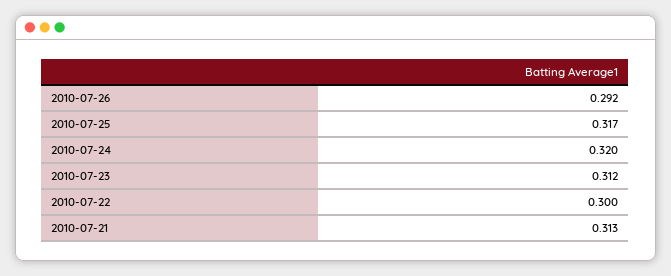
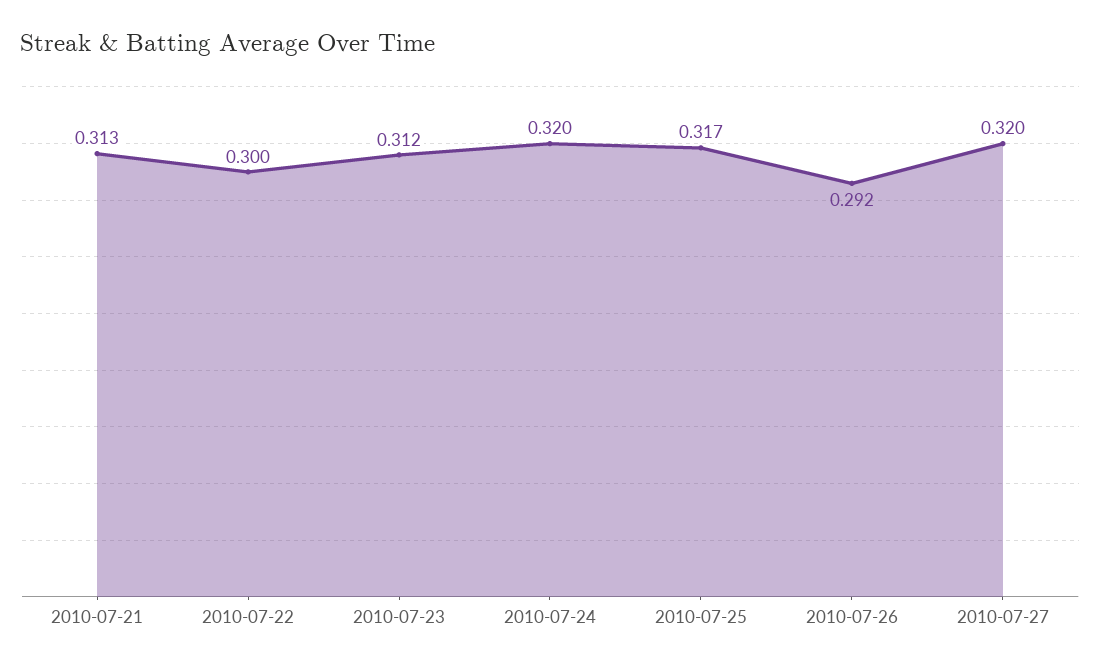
2010-07-27: none -> 0.32

